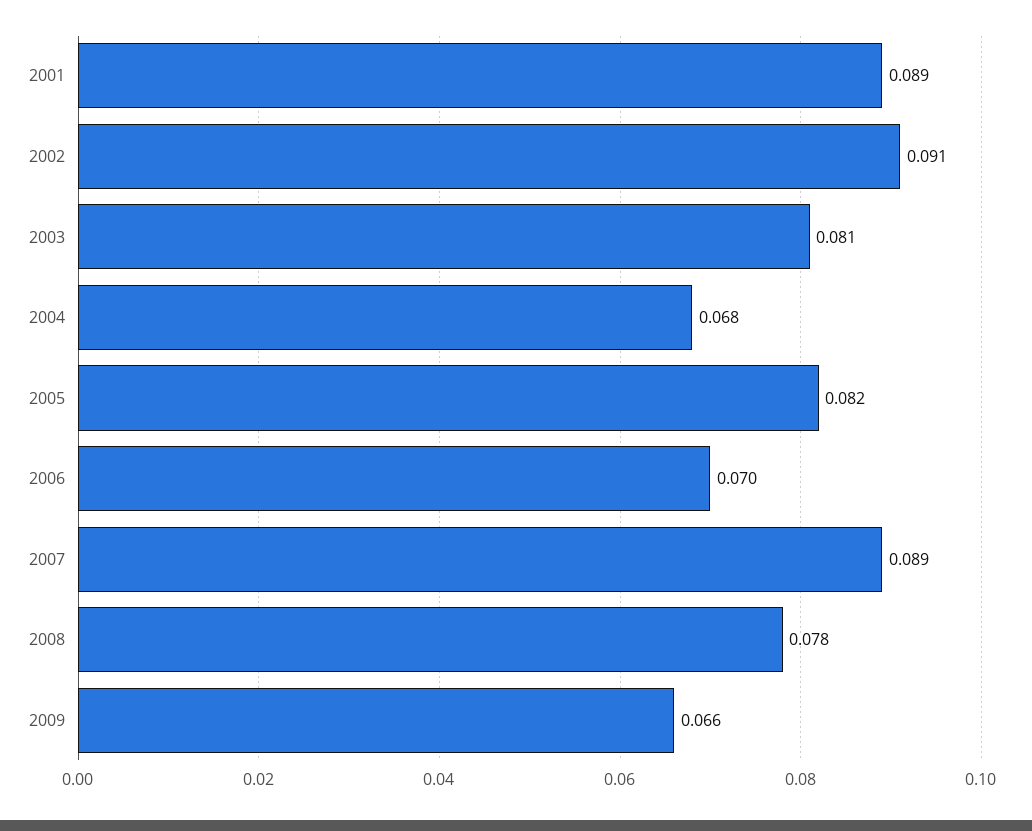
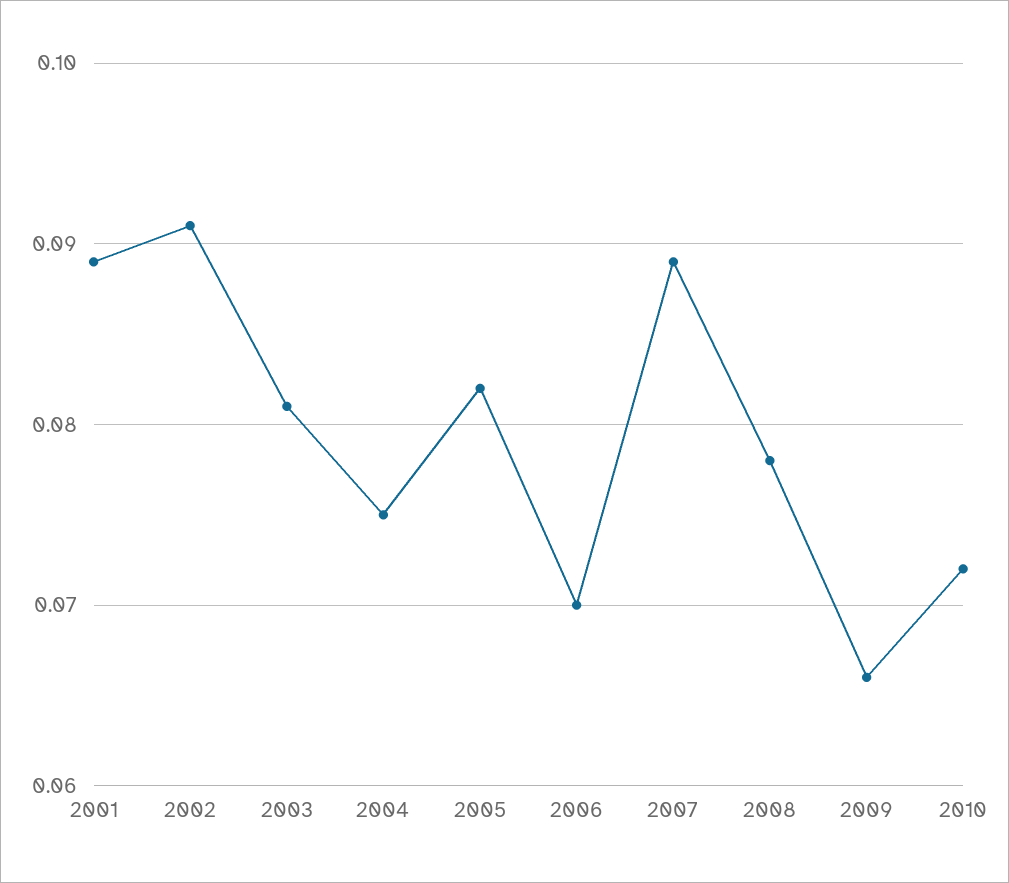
2004: 0.068 -> 0.075
2010: none -> 0.072

